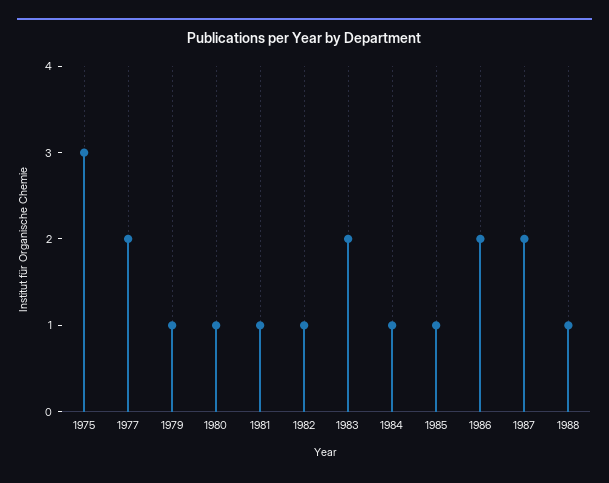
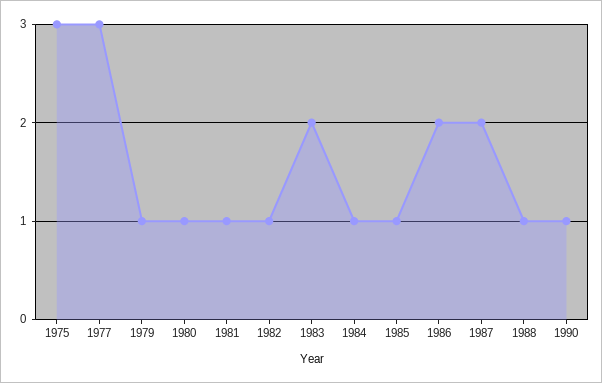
1977: 2 -> 3
1990: none -> 1

